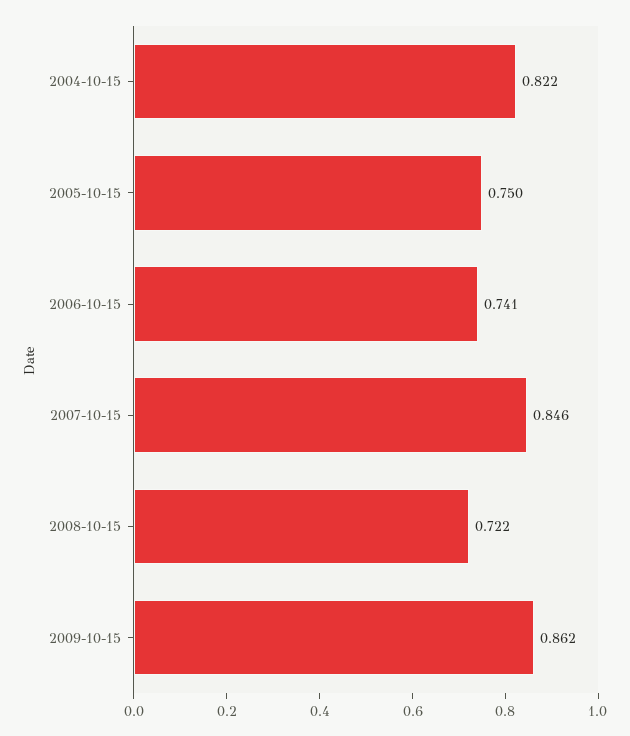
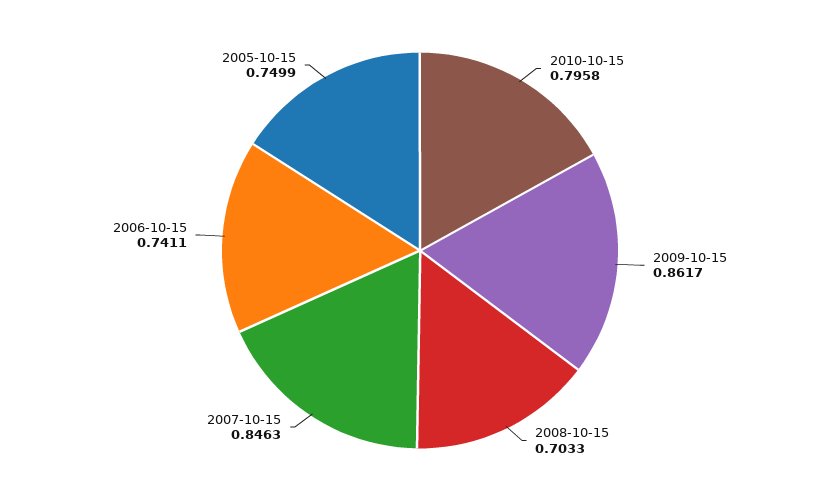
2004-10-15: 0.822 -> none
2008-10-15: 0.722 -> 0.7033
2010-10-15: none -> 0.7958

